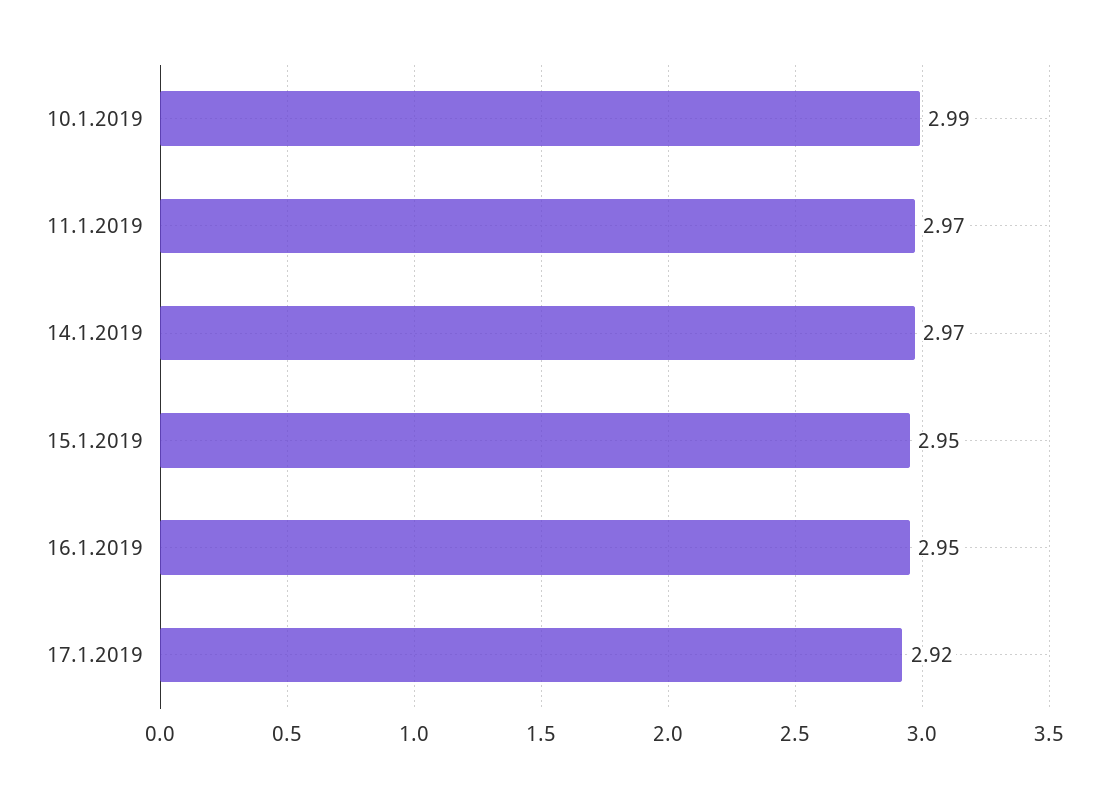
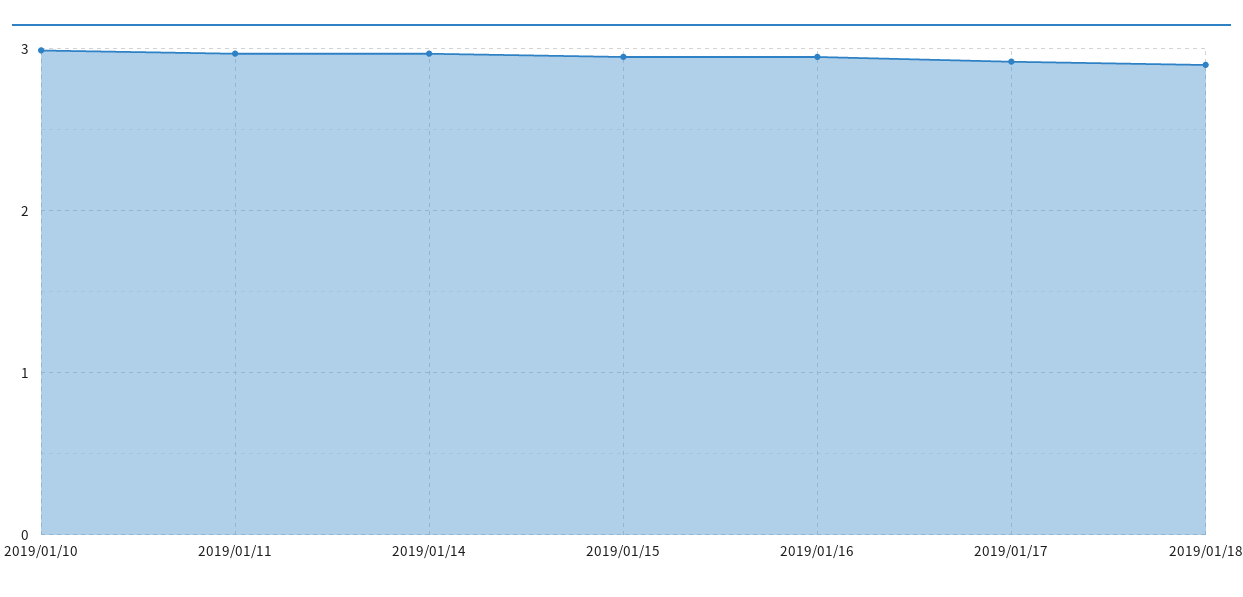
2019/01/18: none -> 2.9

